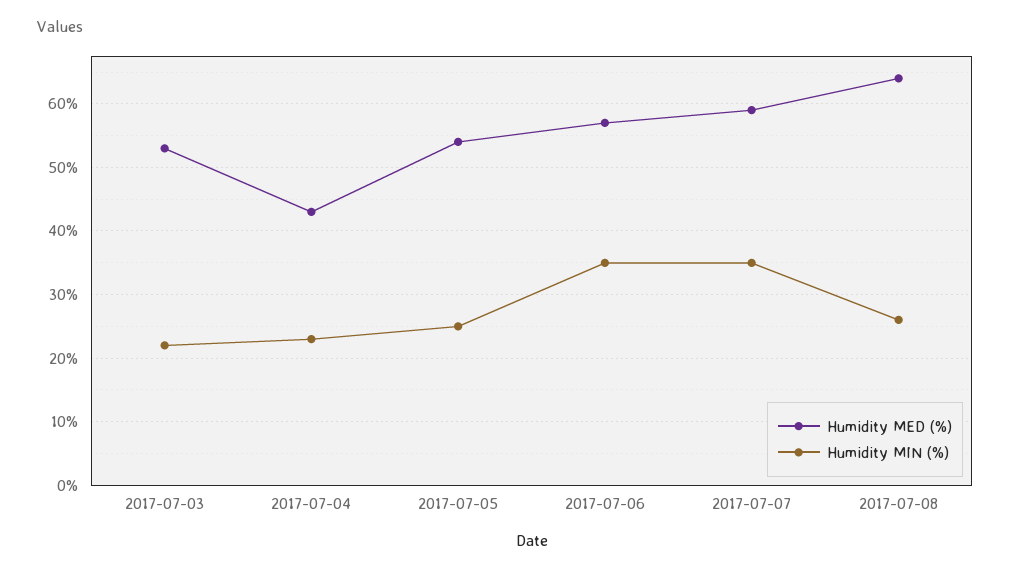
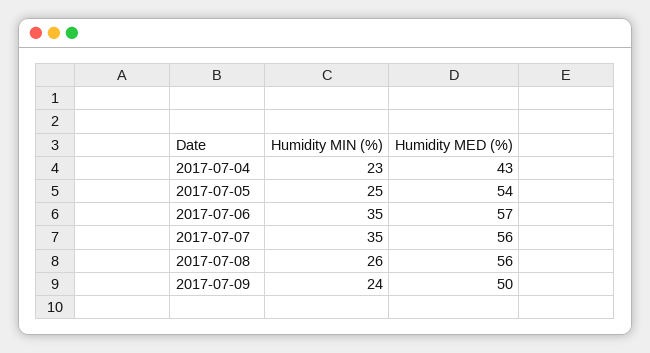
Humidity MED (%), 2017-07-03: 53 -> none
Humidity MIN (%), 2017-07-03: 22 -> none
Humidity MED (%), 2017-07-07: 59 -> 56
Humidity MED (%), 2017-07-08: 64 -> 56
Humidity MIN (%), 2017-07-09: none -> 24
Humidity MED (%), 2017-07-09: none -> 50

